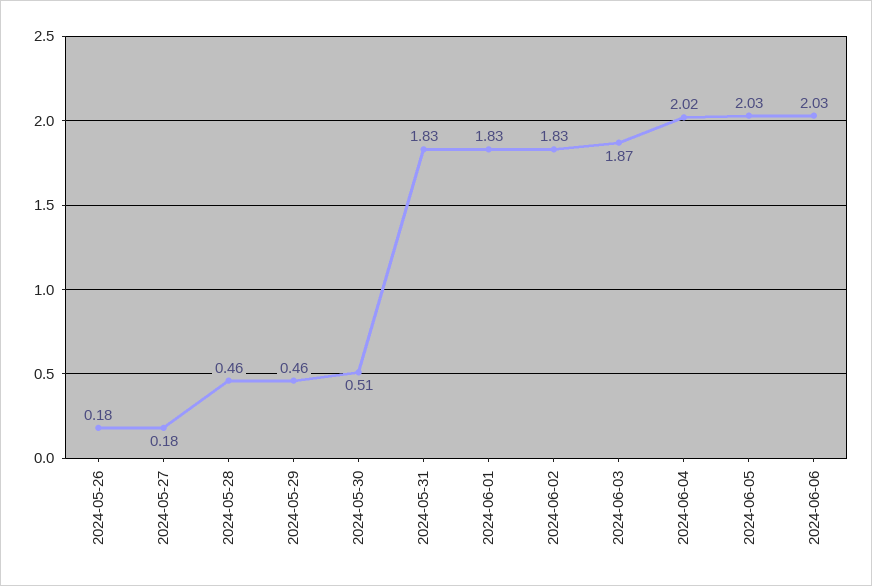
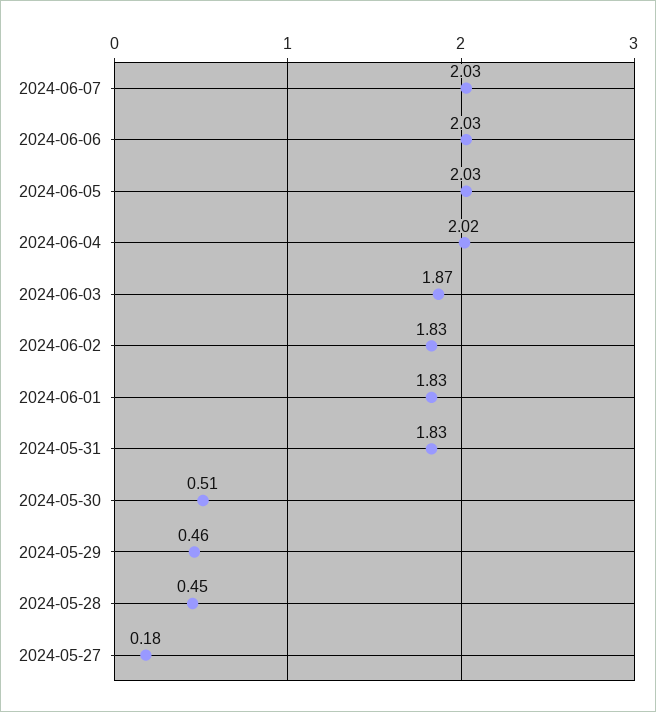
2024-05-26: 0.18 -> none
2024-05-28: 0.46 -> 0.45
2024-06-07: none -> 2.03

